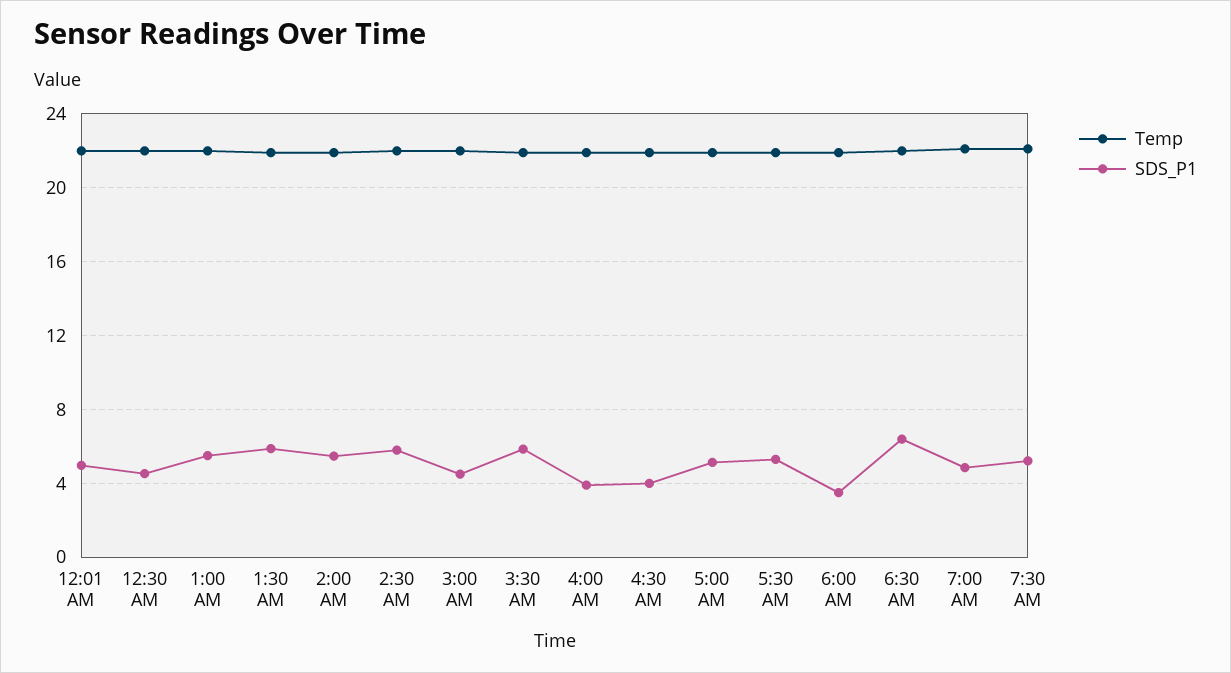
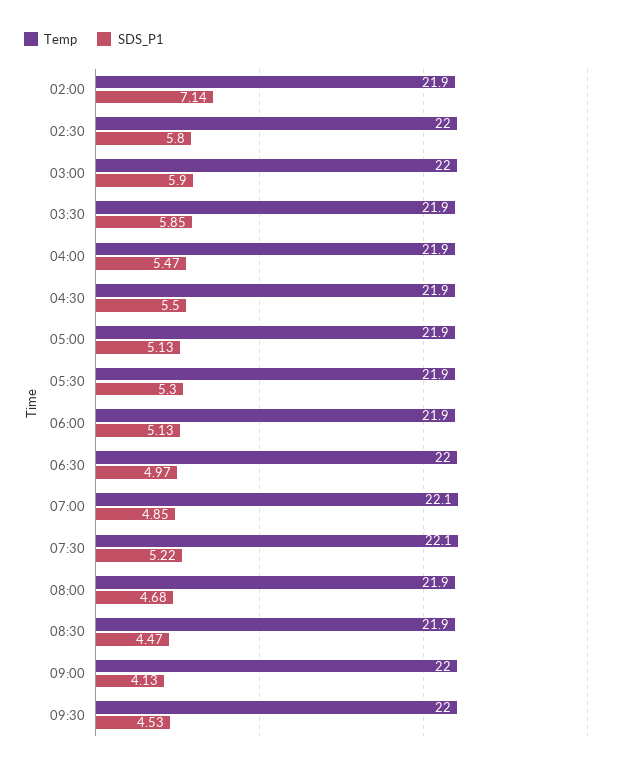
Temp, 12:01 AM: 22 -> none
SDS_P1, 12:01 AM: 5 -> none
Temp, 12:30 AM: 22 -> none
SDS_P1, 12:30 AM: 4.5 -> none
Temp, 1:00 AM: 22 -> none
SDS_P1, 1:00 AM: 5.5 -> none
Temp, 1:30 AM: 22 -> none
SDS_P1, 1:30 AM: 6 -> none
SDS_P1, 2:00 AM: 5.5 -> 7.14
SDS_P1, 3:00 AM: 4.5 -> 5.9
SDS_P1, 4:00 AM: 4 -> 5.47
SDS_P1, 4:30 AM: 4 -> 5.5
SDS_P1, 6:00 AM: 3.5 -> 5.13
SDS_P1, 6:30 AM: 6.5 -> 4.97
Temp, 08:00: none -> 21.9
SDS_P1, 08:00: none -> 4.68
Temp, 08:30: none -> 21.9
SDS_P1, 08:30: none -> 4.47
Temp, 09:00: none -> 22
SDS_P1, 09:00: none -> 4.13
Temp, 09:30: none -> 22
SDS_P1, 09:30: none -> 4.53

